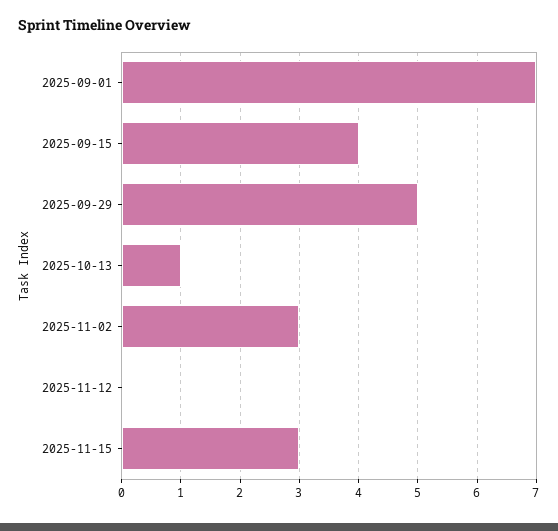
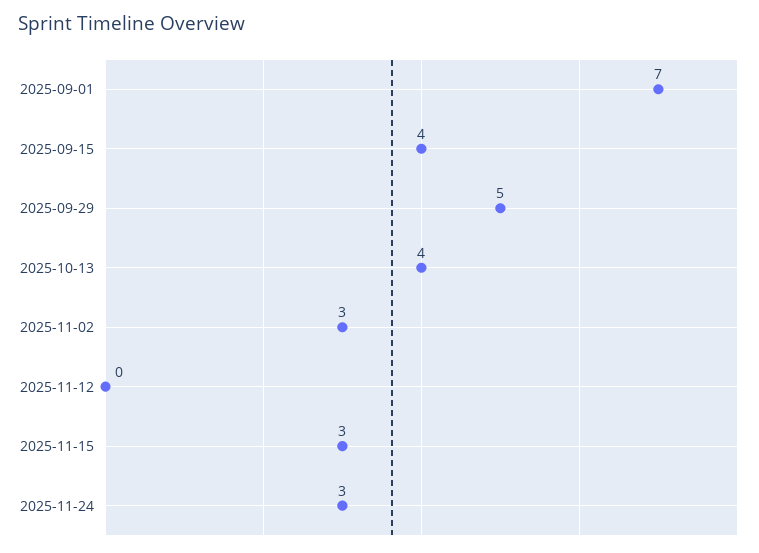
2025-10-13: 1 -> 4
2025-11-24: none -> 3

